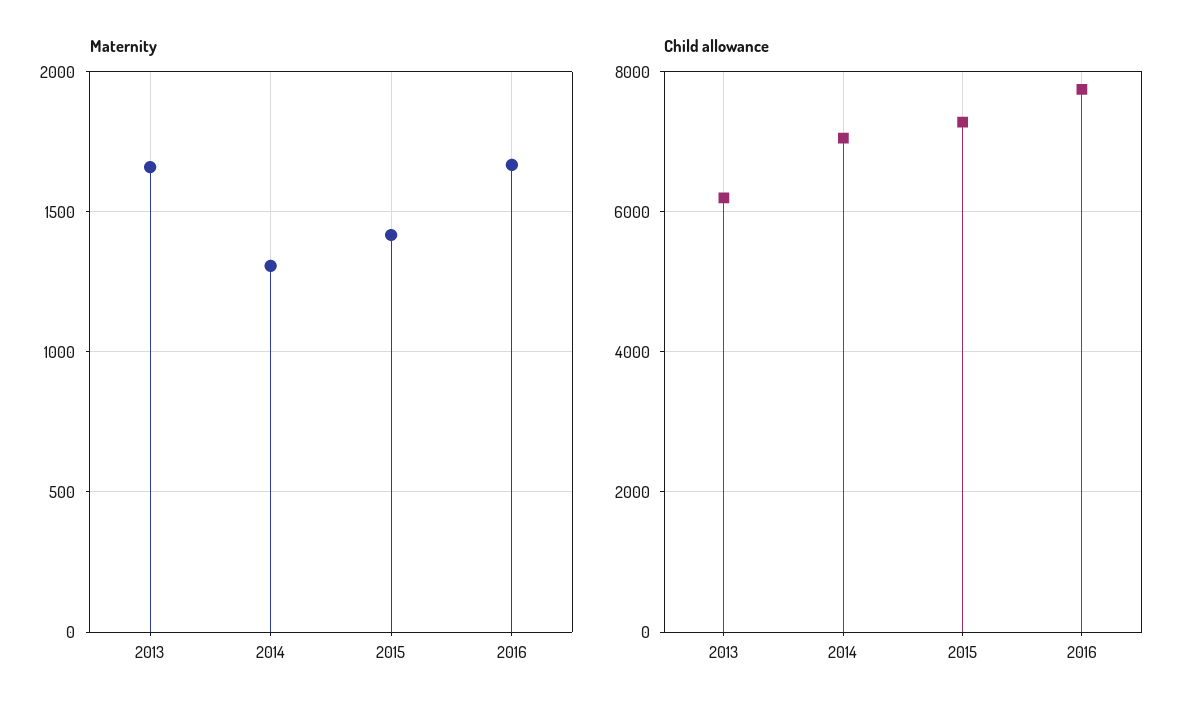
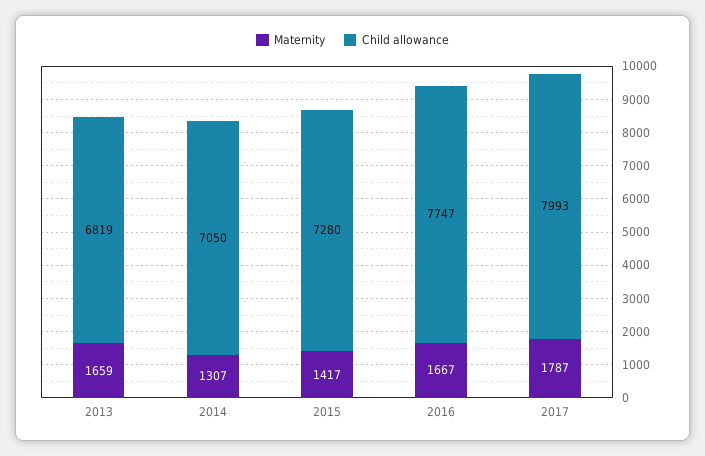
Child allowance, 2013: 6200 -> 6819
Maternity, 2017: none -> 1787
Child allowance, 2017: none -> 7993

